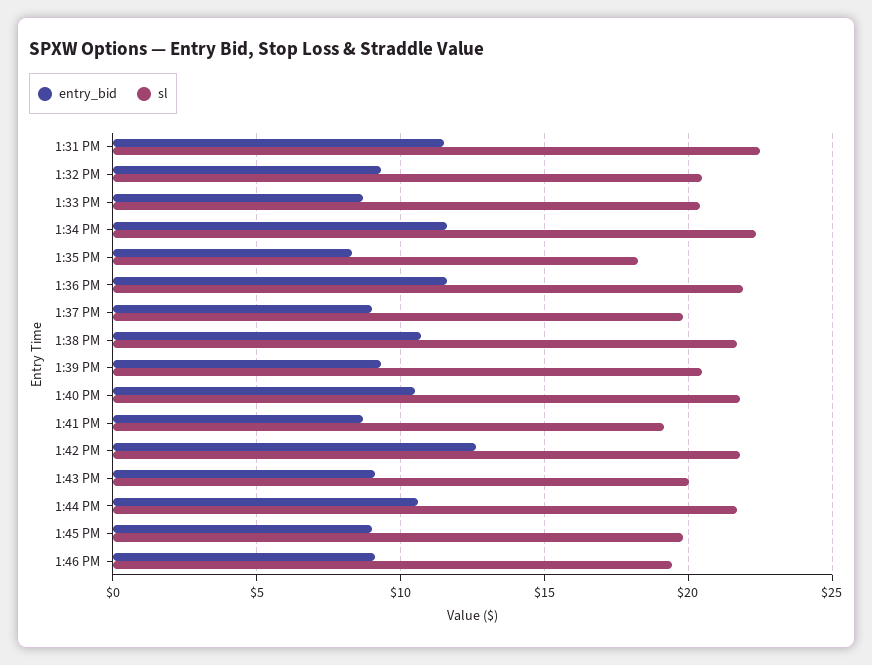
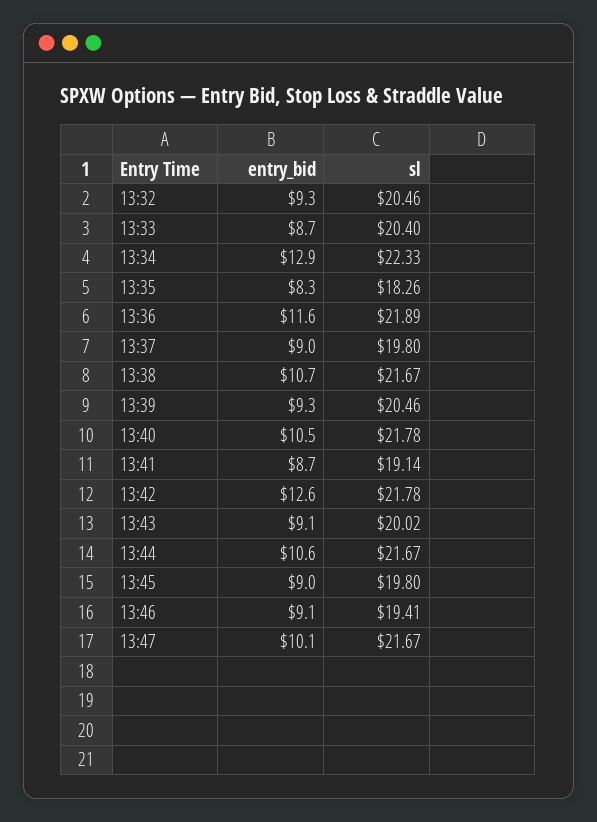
entry_bid, 1:31 PM: 11.5 -> none
sl, 1:31 PM: 22.5 -> none
entry_bid, 1:34 PM: 11.5 -> 12.9
entry_bid, 13:47: none -> 10.1
sl, 13:47: none -> 21.67

